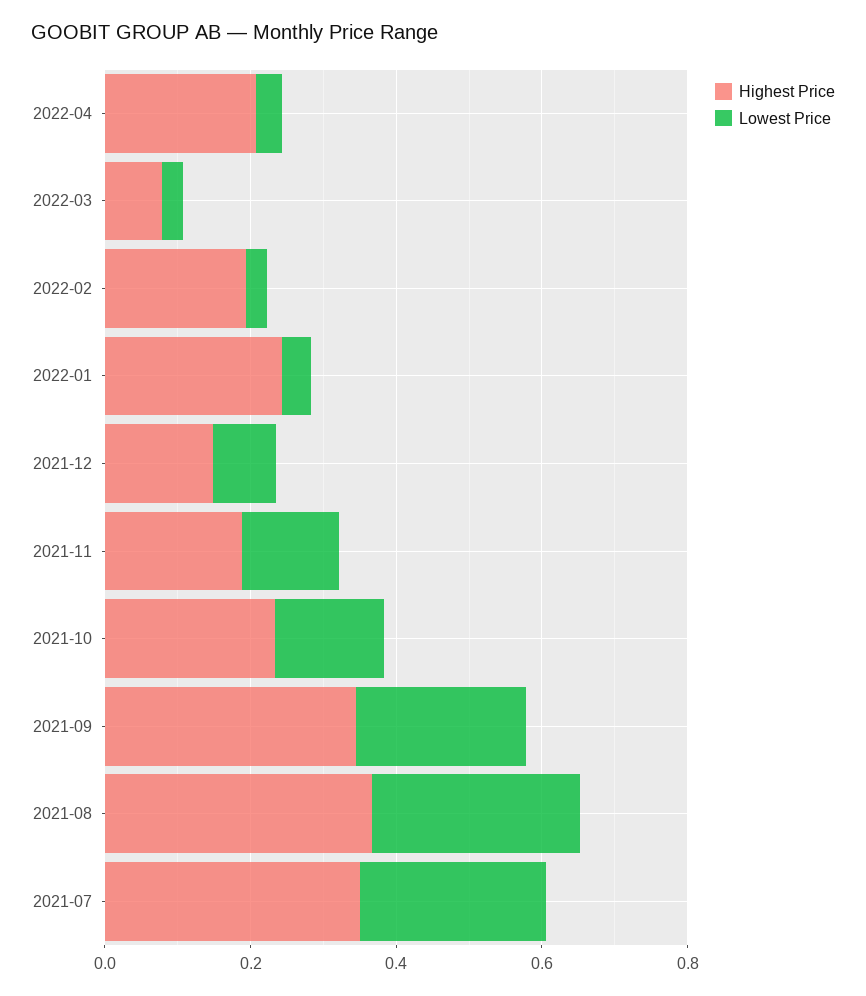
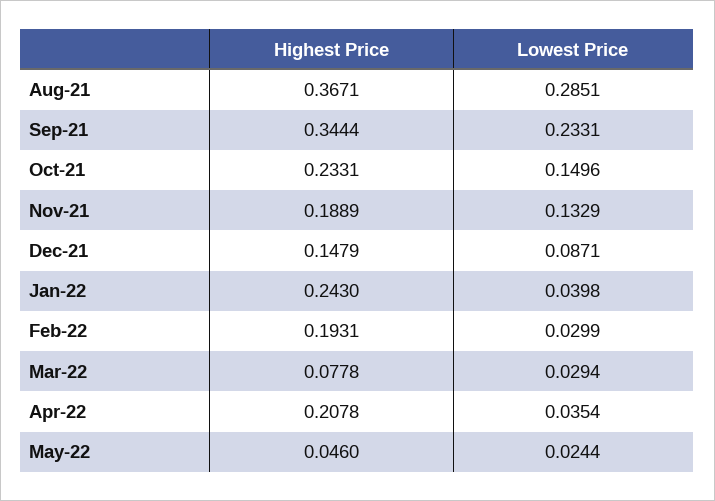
Highest Price, 2021-07: 0.35 -> none
Lowest Price, 2021-07: 0.25 -> none
Highest Price, May-22: none -> 0.046
Lowest Price, May-22: none -> 0.0244

